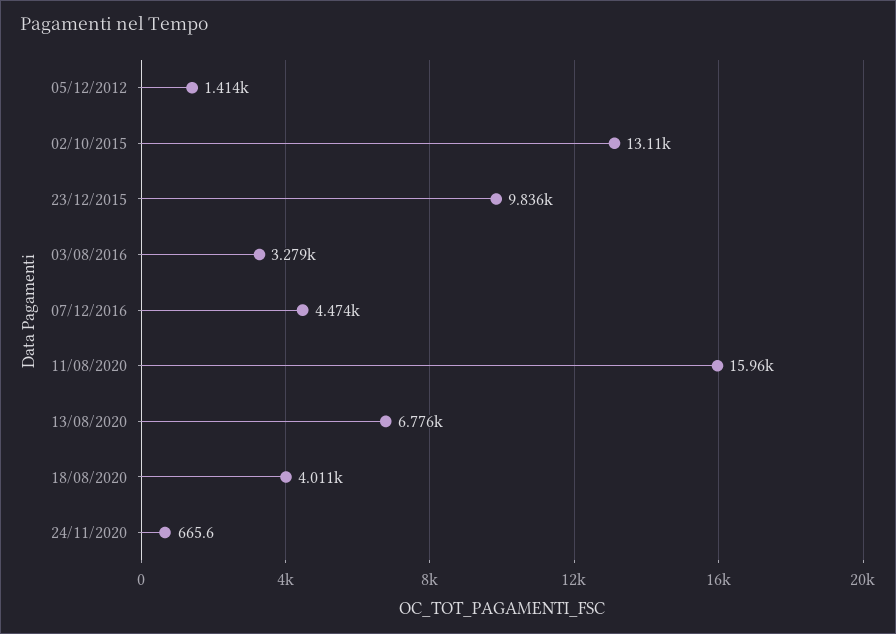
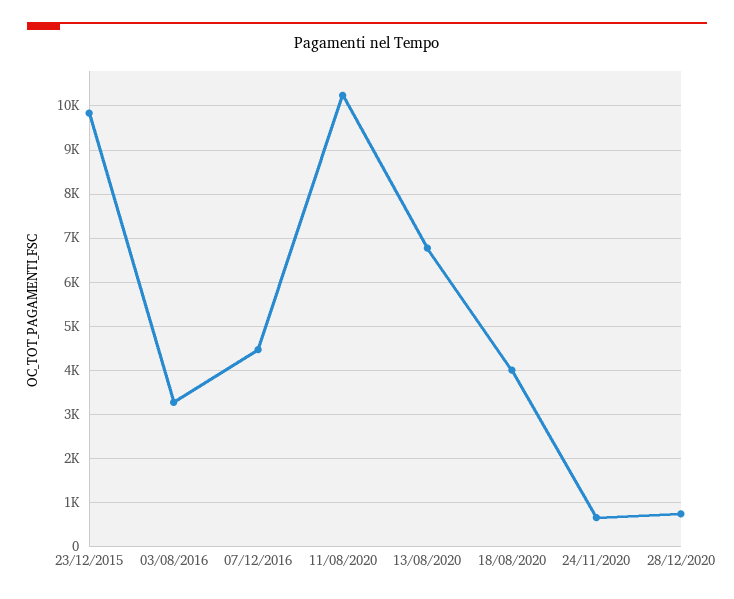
05/12/2012: 1414 -> none
02/10/2015: 13110 -> none
11/08/2020: 15960 -> 10200
28/12/2020: none -> 800

